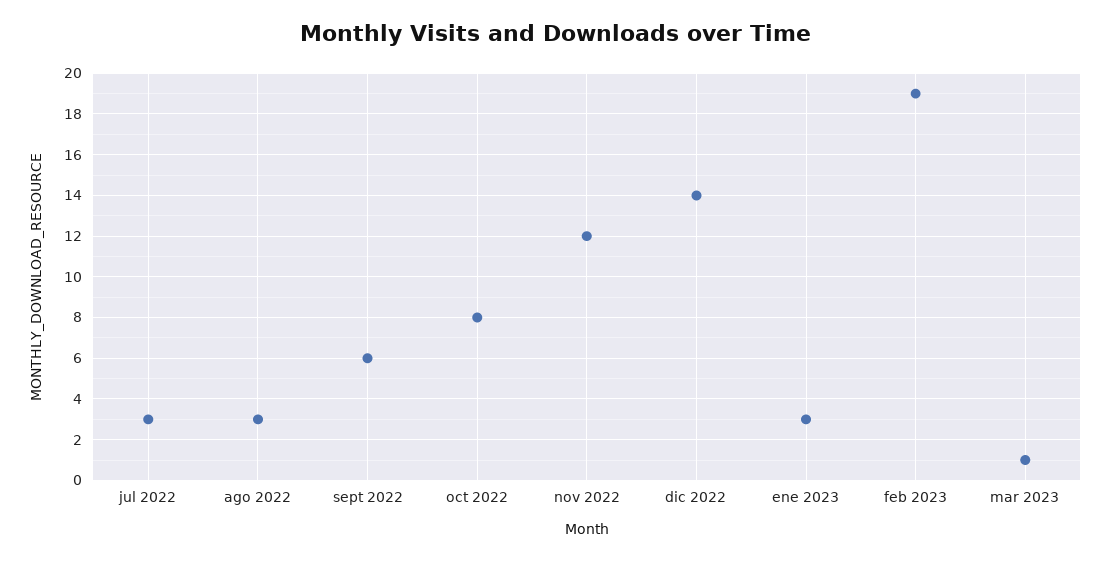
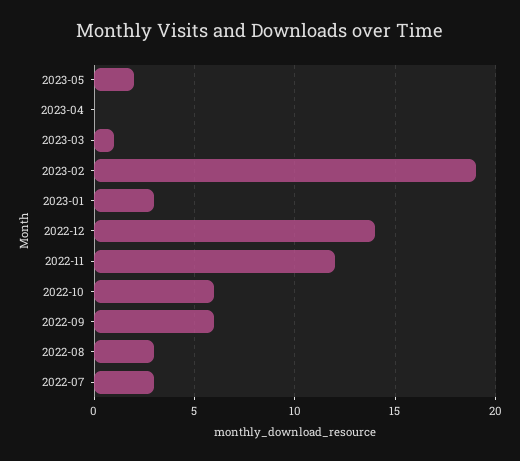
oct 2022: 8 -> 6
2023-05: none -> 2
2023-04: none -> 0

